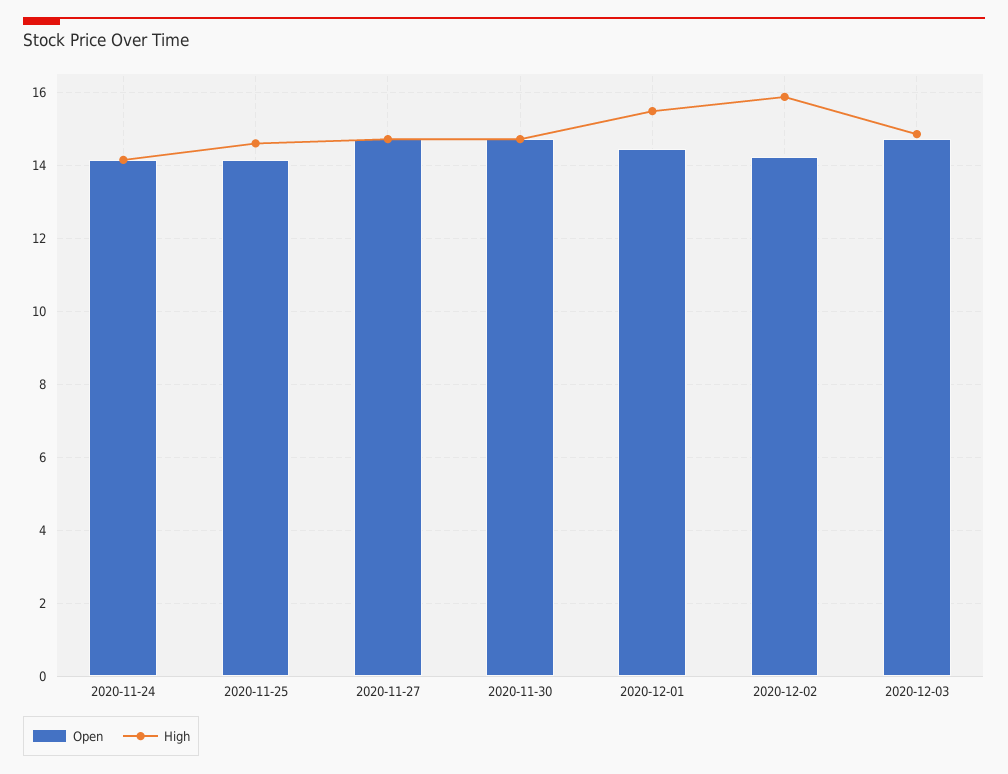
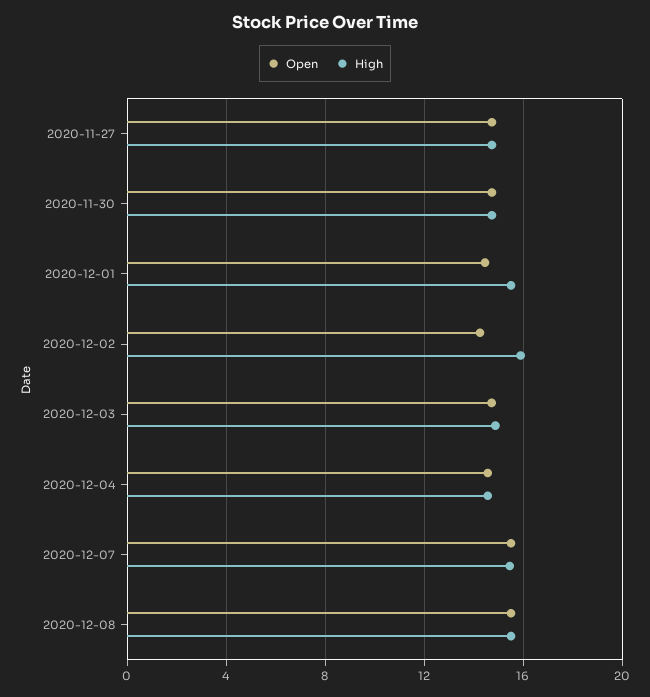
Open, 2020-11-24: 14.2 -> none
High, 2020-11-24: 14.2 -> none
Open, 2020-11-25: 14.2 -> none
High, 2020-11-25: 14.6 -> none
Open, 2020-12-04: none -> 14.5
High, 2020-12-04: none -> 14.5
Open, 2020-12-07: none -> 15.5
High, 2020-12-07: none -> 15.5
Open, 2020-12-08: none -> 15.5
High, 2020-12-08: none -> 15.5

